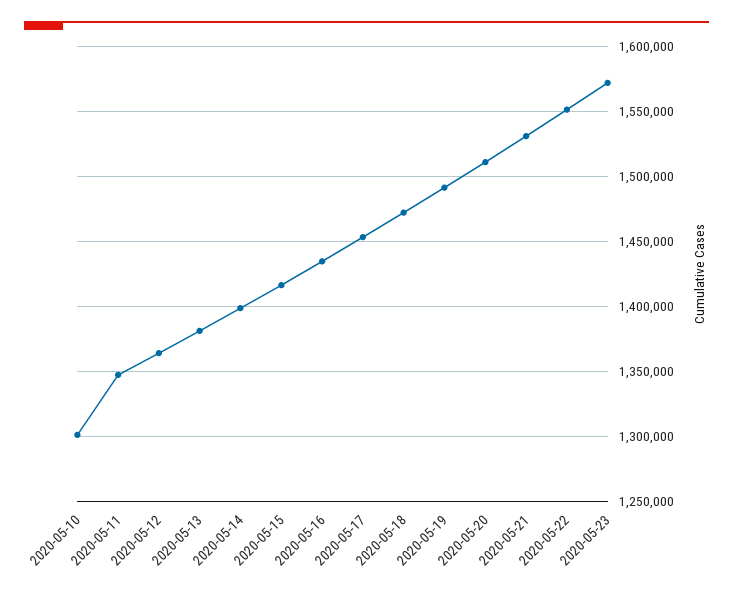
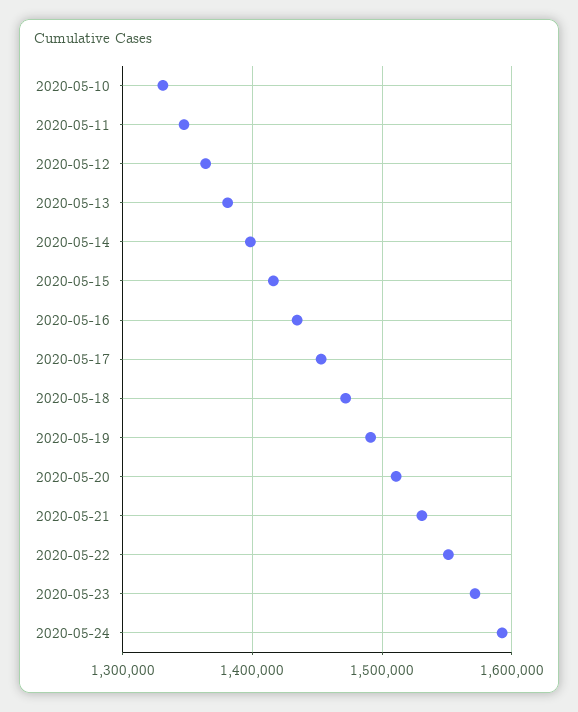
2020-05-10: 1300000 -> 1330000
2020-05-24: none -> 1590000

